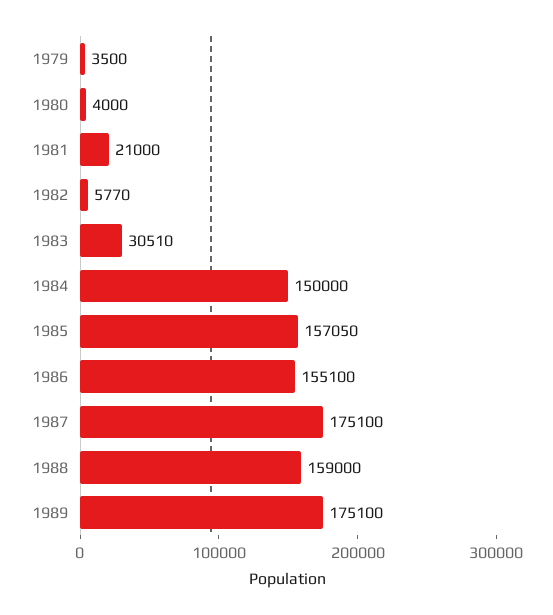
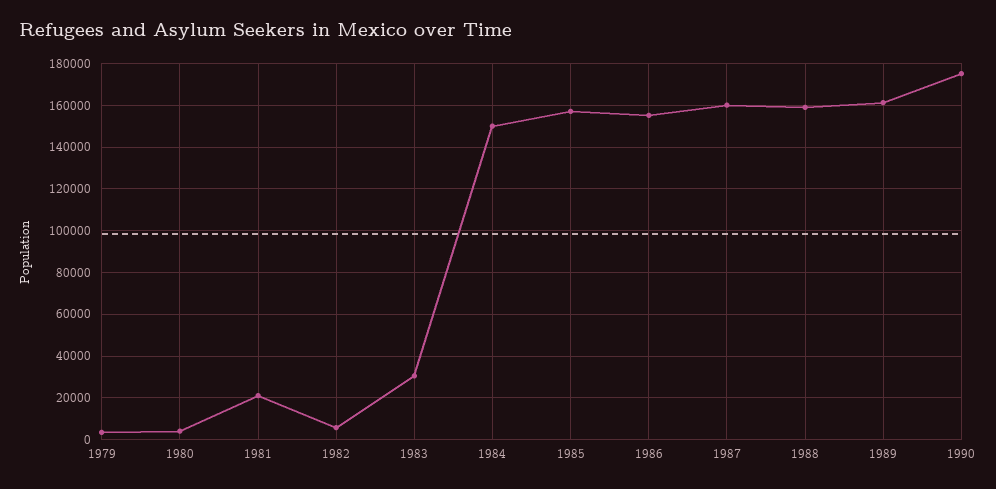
1987: 175100 -> 160000
1989: 175100 -> 160000
1990: none -> 175000

